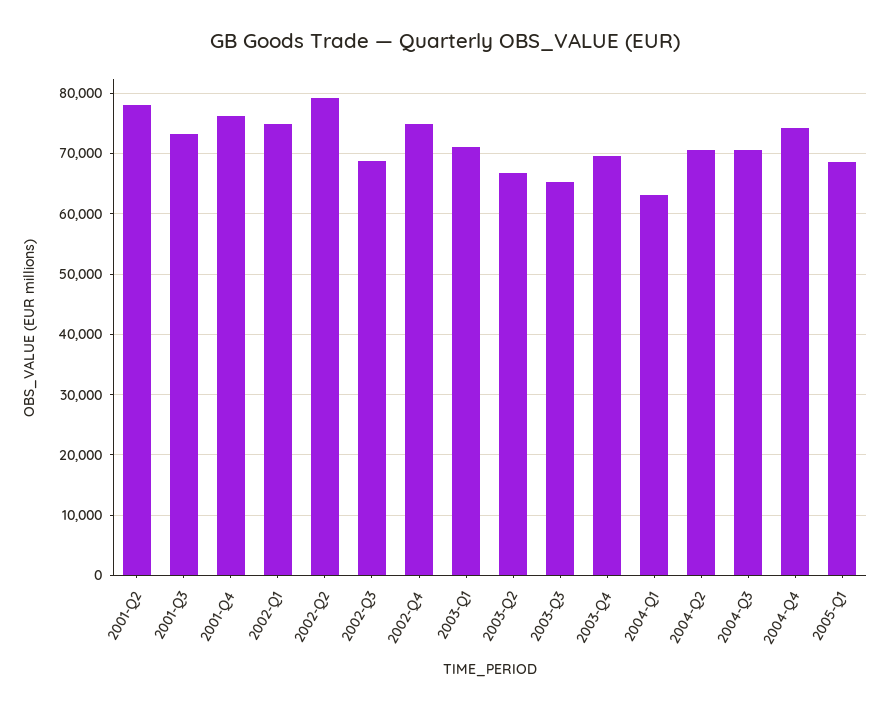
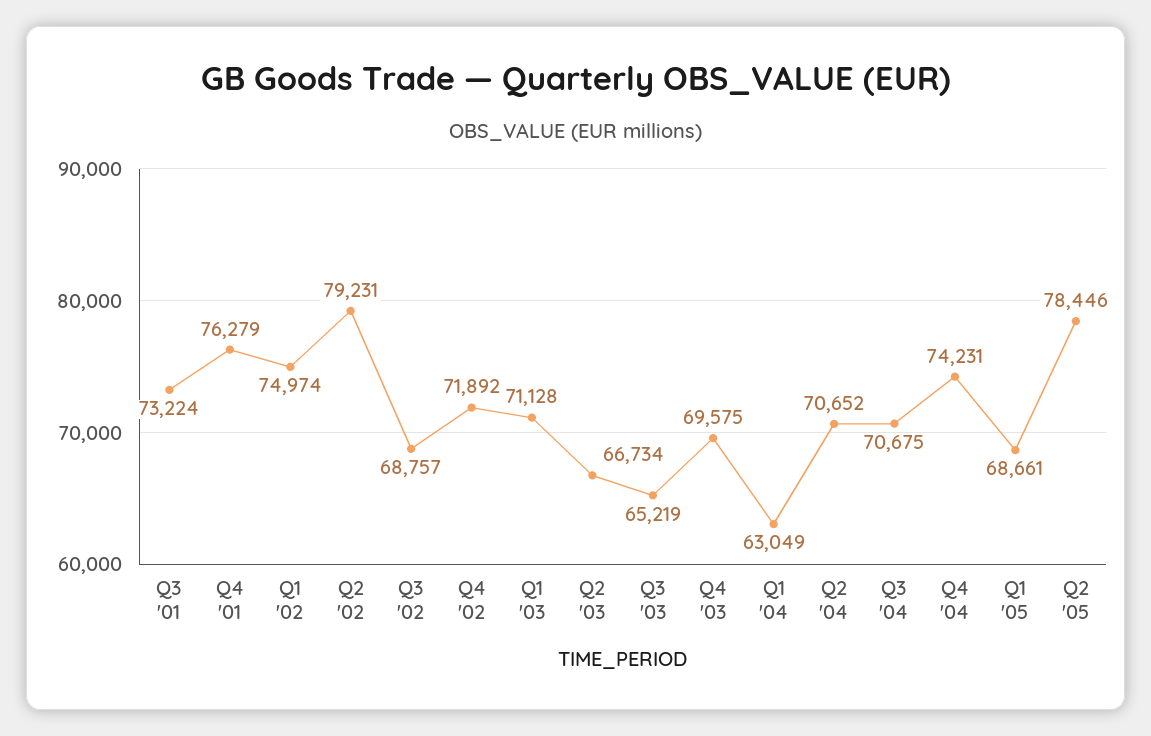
2001-Q2: 78000 -> none
2002-Q4: 75000 -> 71892
Q2 '05: none -> 78446

